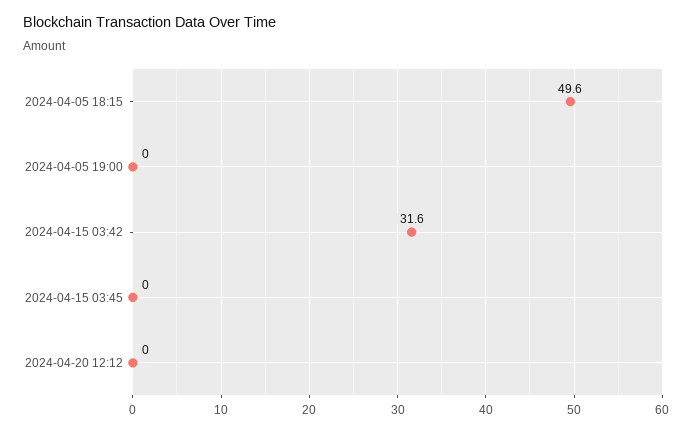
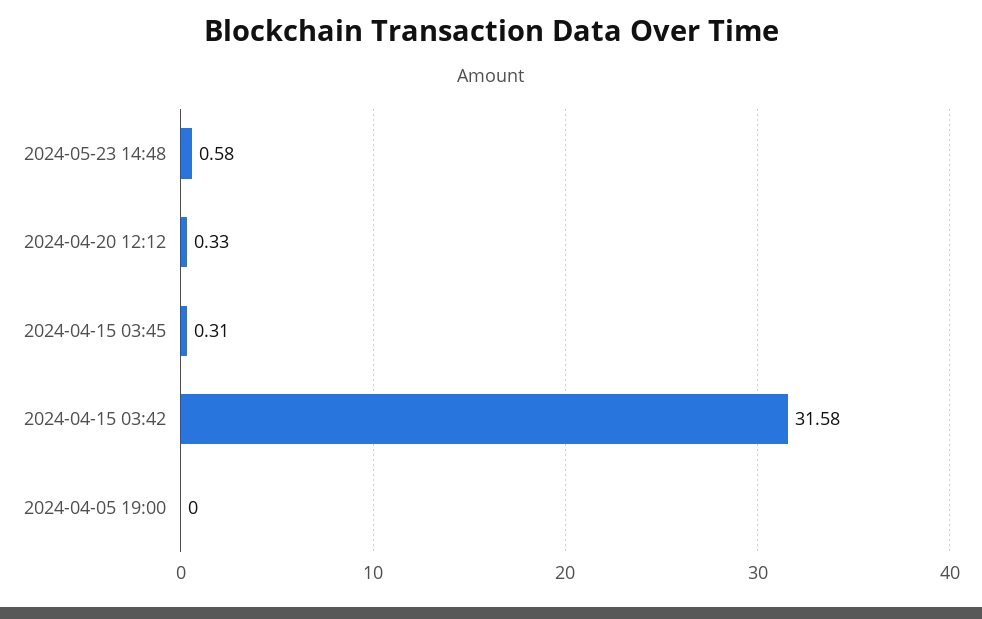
2024-04-05 18:15: 49.6 -> none
2024-04-15 03:45: 0 -> 0.31
2024-04-20 12:12: 0 -> 0.33
2024-05-23 14:48: none -> 0.58

